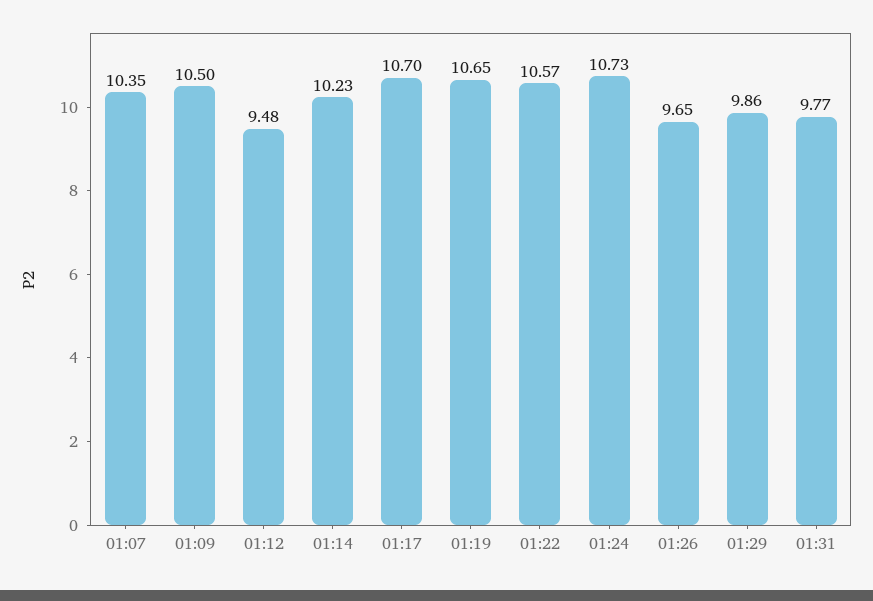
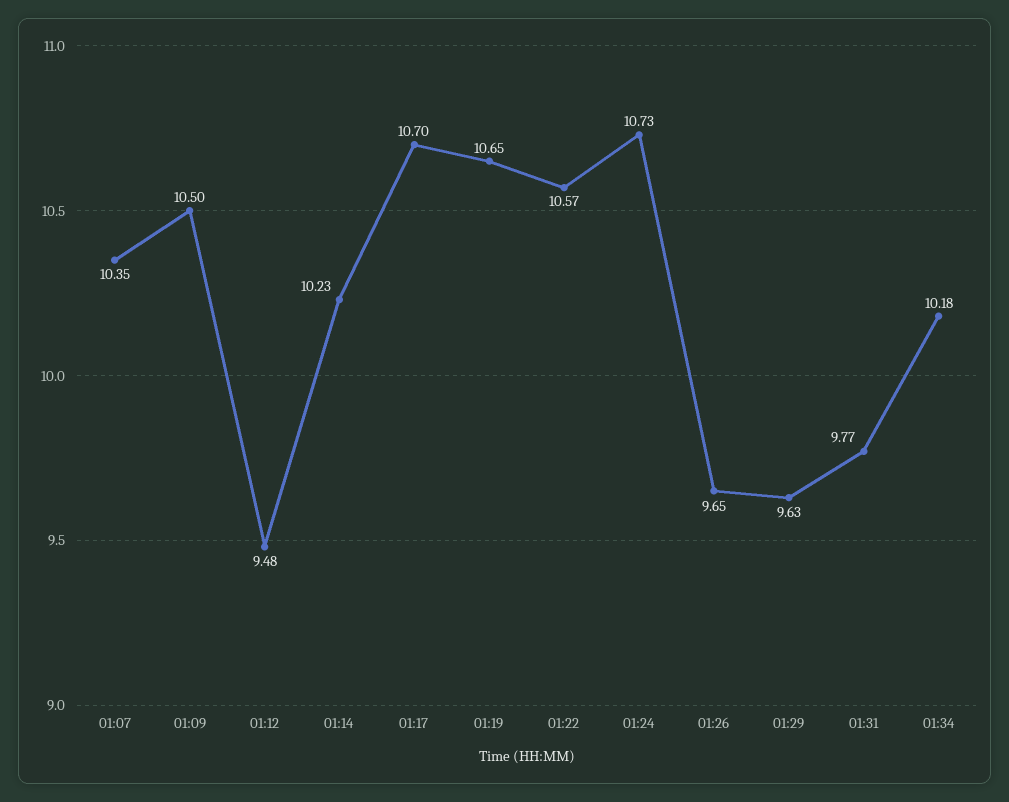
01:29: 9.86 -> 9.63
01:34: none -> 10.18

